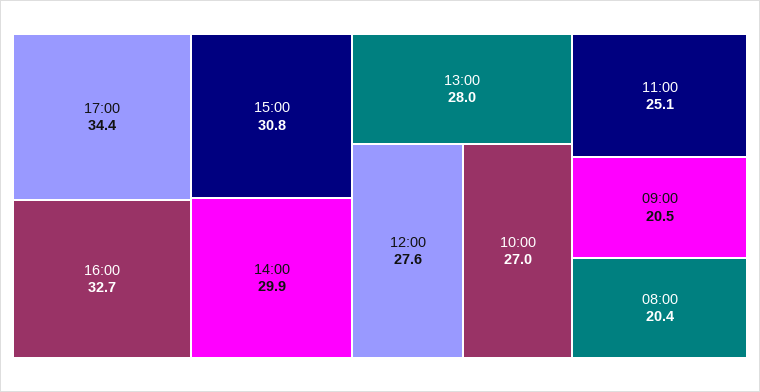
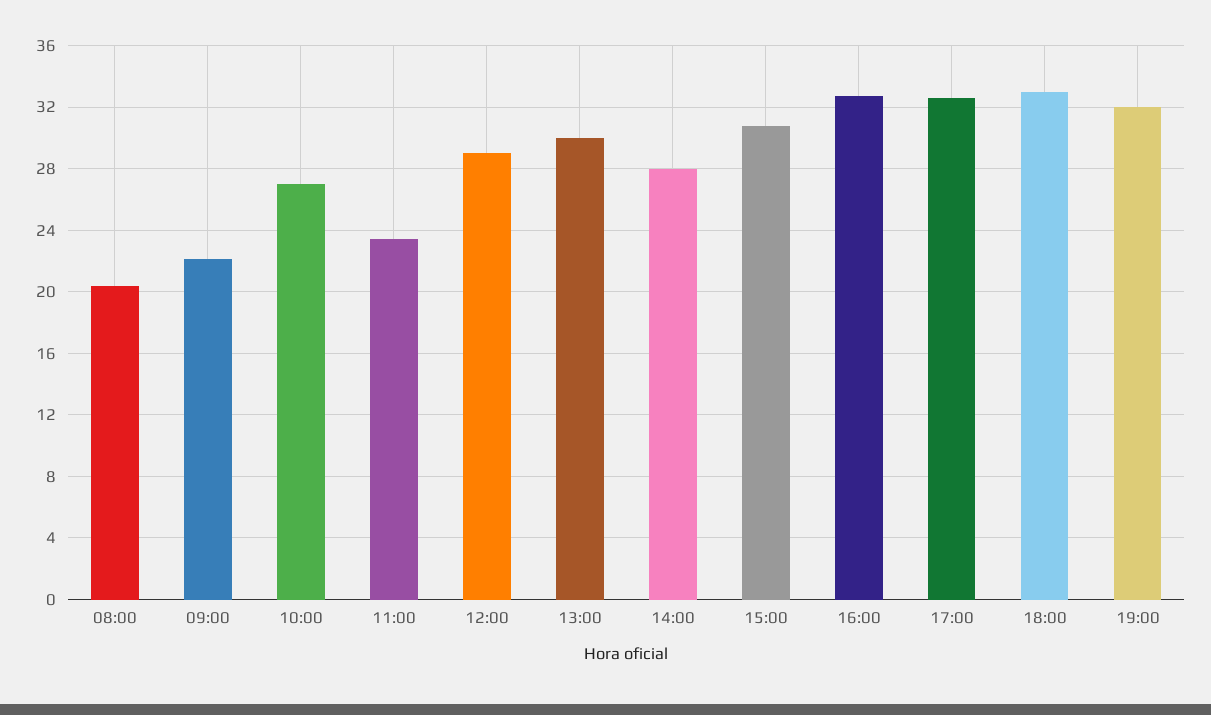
17:00: 34.4 -> 32.5
14:00: 29.9 -> 28
13:00: 28 -> 30
12:00: 27.6 -> 29
11:00: 25.1 -> 23.5
09:00: 20.5 -> 22
18:00: none -> 33
19:00: none -> 32

